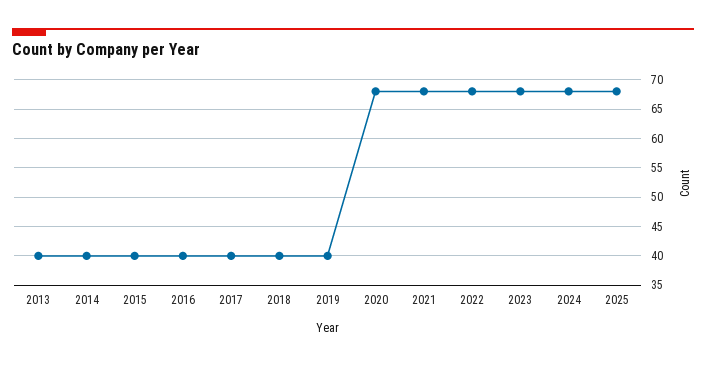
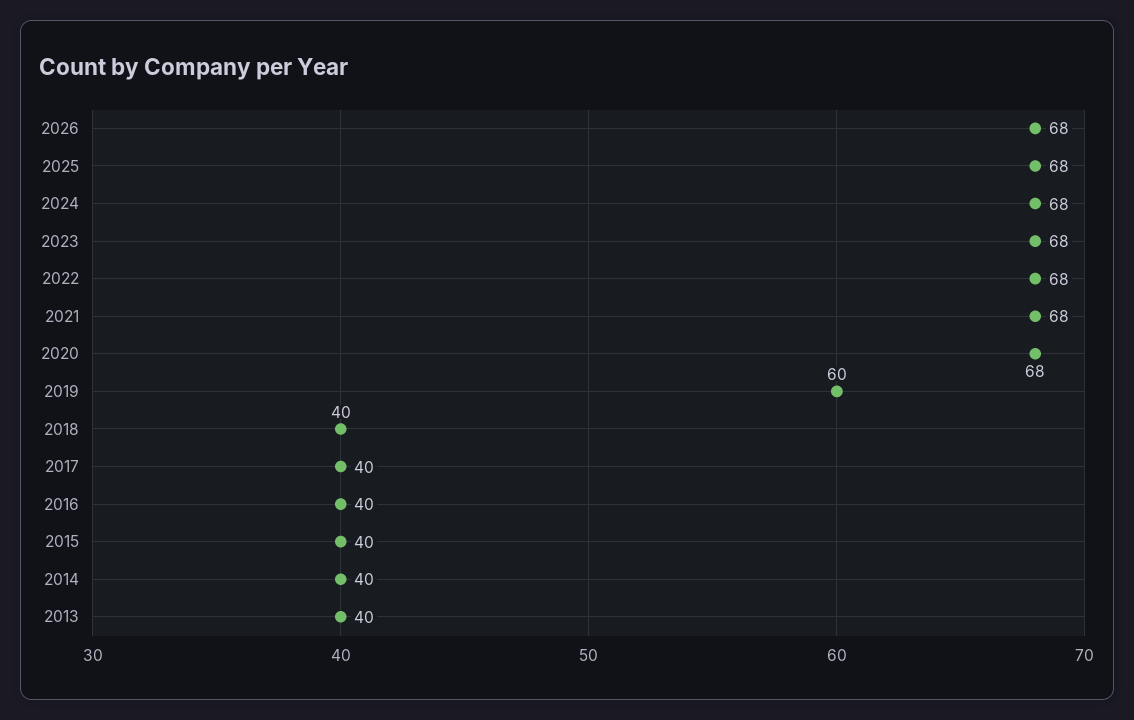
2019: 40 -> 60
2026: none -> 68

